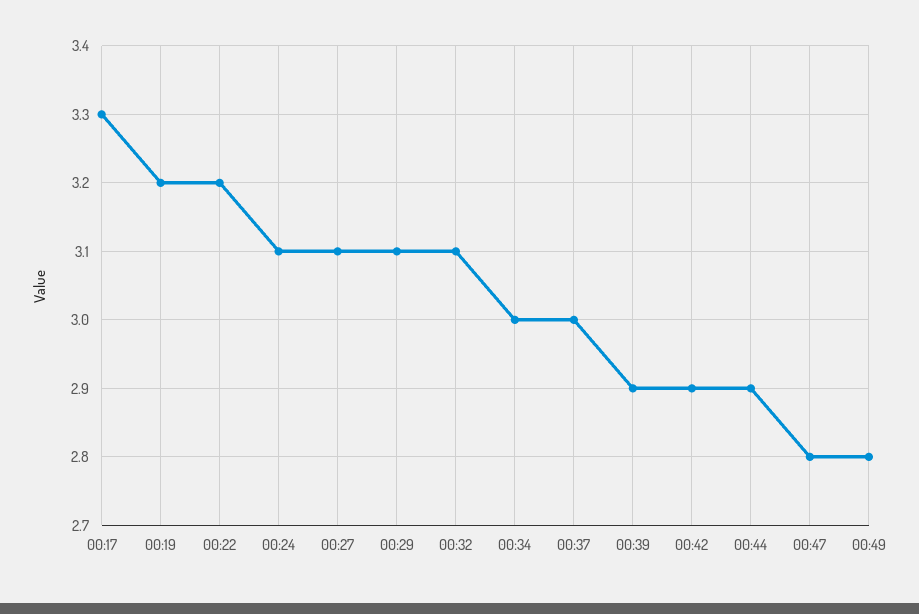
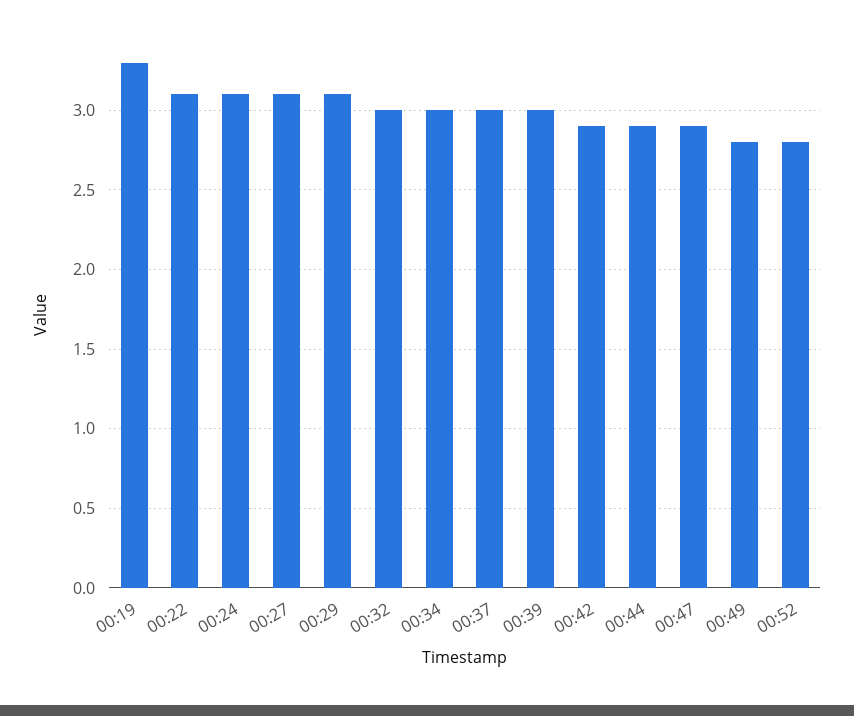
00:17: 3.3 -> none
00:19: 3.2 -> 3.3
00:22: 3.2 -> 3.1
00:32: 3.1 -> 3
00:39: 2.9 -> 3
00:47: 2.8 -> 2.9
00:52: none -> 2.8

